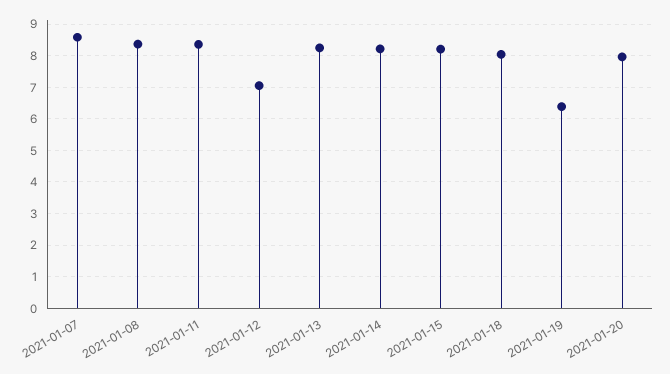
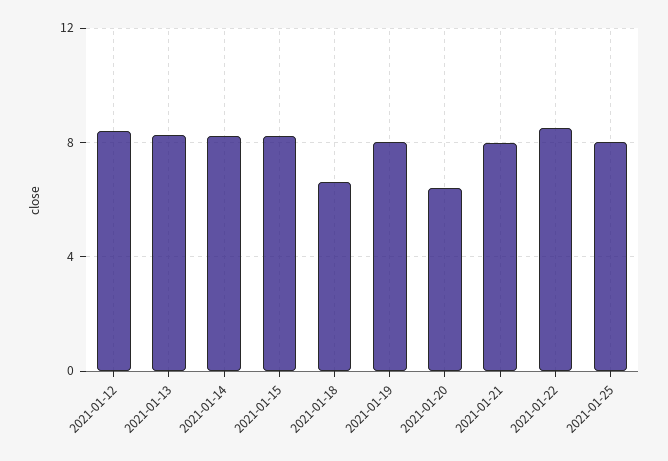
2021-01-07: 8.6 -> none
2021-01-08: 8.4 -> none
2021-01-11: 8.4 -> none
2021-01-12: 7 -> 8.5
2021-01-18: 8 -> 6.5
2021-01-19: 6.4 -> 8
2021-01-20: 8 -> 6.5
2021-01-21: none -> 8
2021-01-22: none -> 8.5
2021-01-25: none -> 8

